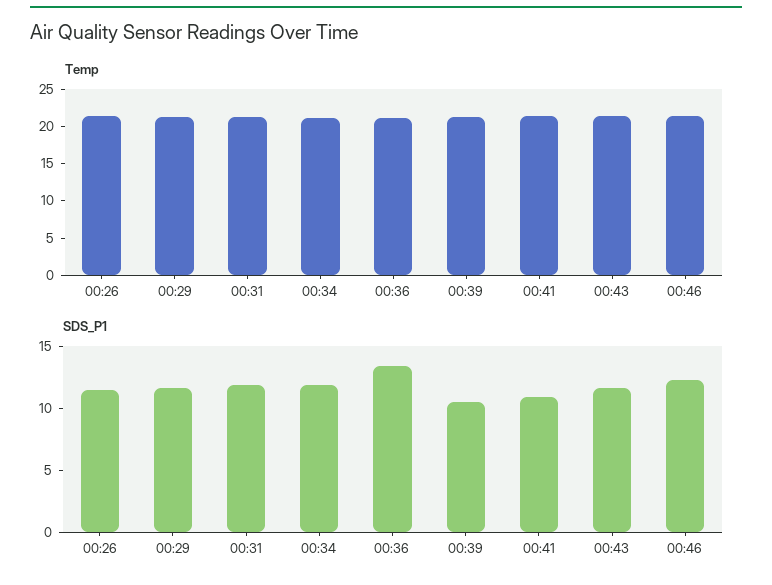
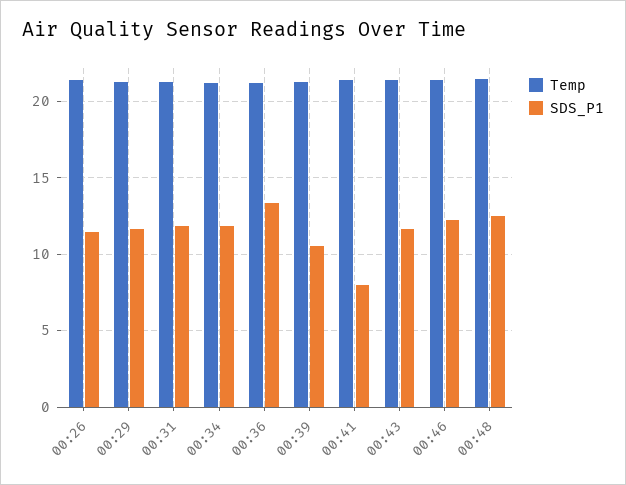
SDS_P1, 00:41: 11 -> 8
Temp, 00:48: none -> 21.5
SDS_P1, 00:48: none -> 12.5

